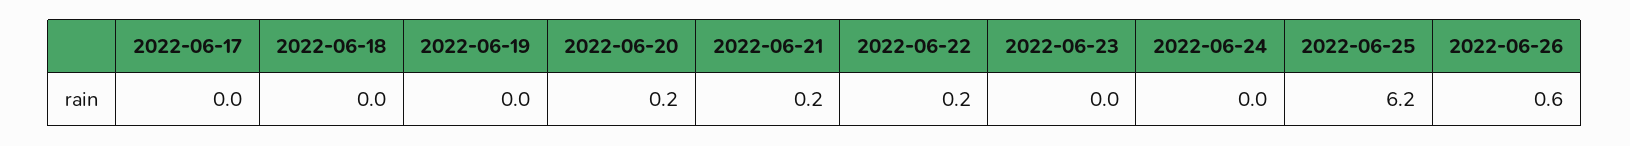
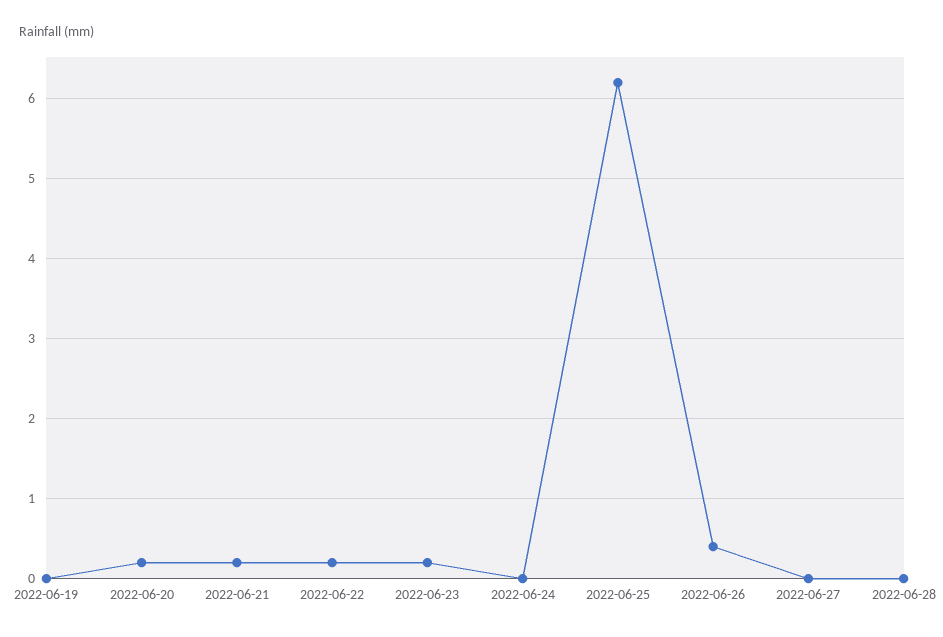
2022-06-17: 0 -> none
2022-06-18: 0 -> none
2022-06-23: 0 -> 0.2
2022-06-26: 0.6 -> 0.4
2022-06-27: none -> 0
2022-06-28: none -> 0

